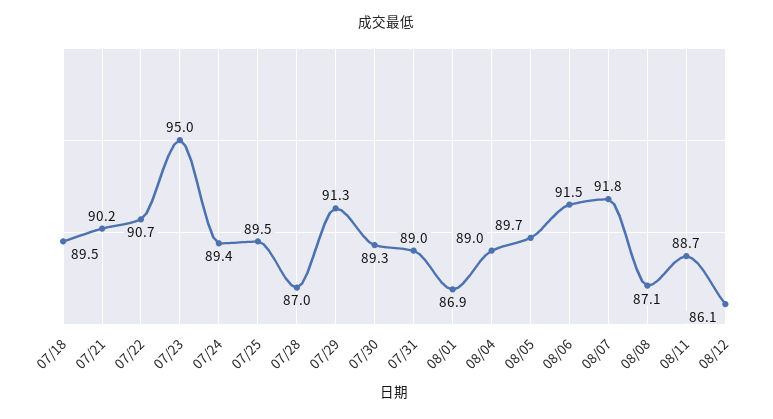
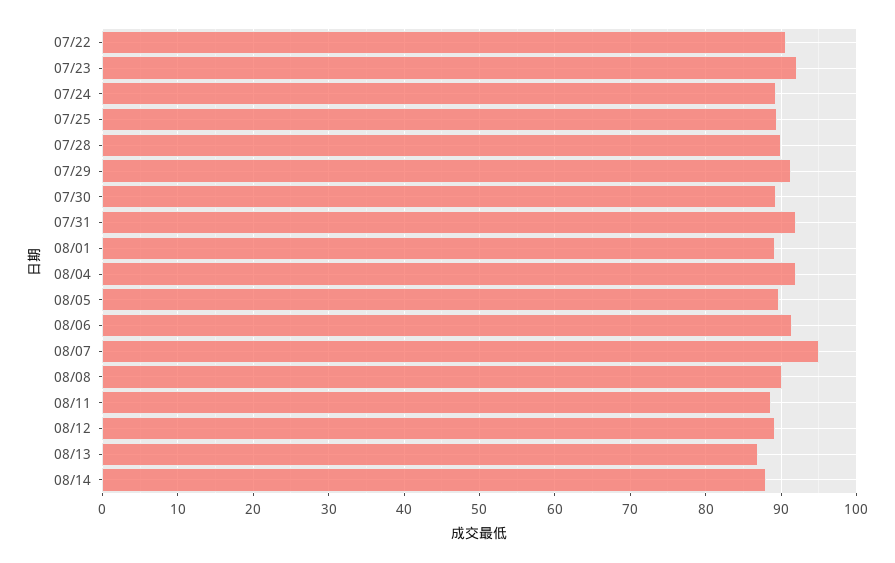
07/18: 89.5 -> none
07/21: 90.2 -> none
07/23: 95 -> 92
07/28: 87 -> 90
07/31: 89 -> 92
08/01: 86.9 -> 89
08/04: 89 -> 92
08/07: 91.8 -> 95
08/08: 87.1 -> 90
08/12: 86.1 -> 89
08/13: none -> 87
08/14: none -> 88

